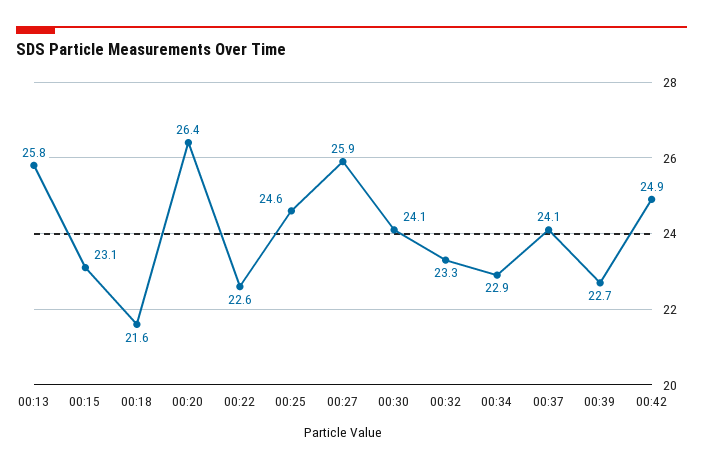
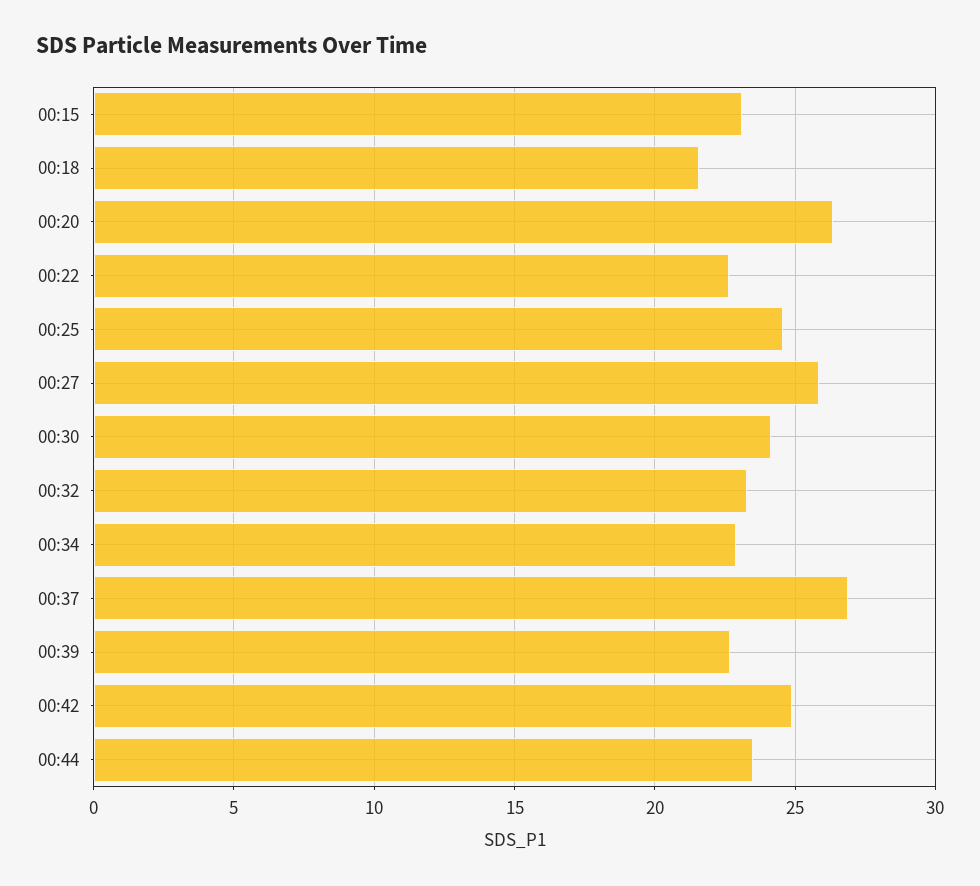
00:13: 25.8 -> none
00:37: 24.1 -> 27
00:44: none -> 23.5

